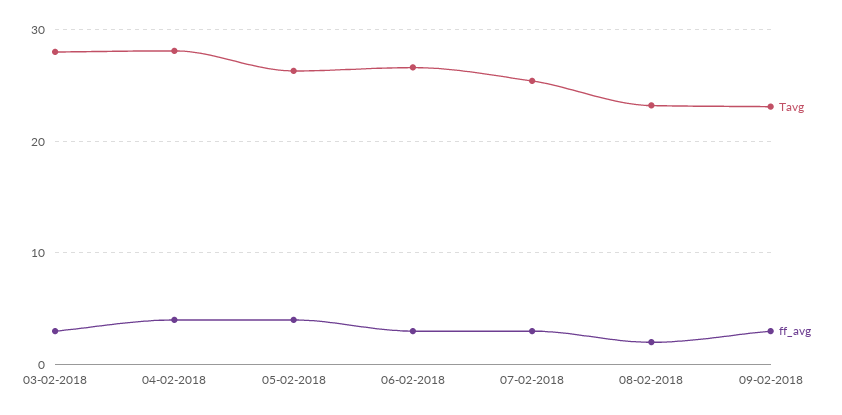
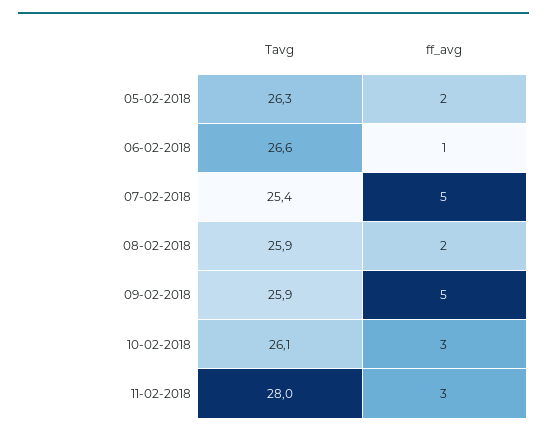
Tavg, 03-02-2018: 28 -> none
ff_avg, 03-02-2018: 3 -> none
Tavg, 04-02-2018: 28 -> none
ff_avg, 04-02-2018: 4 -> none
ff_avg, 05-02-2018: 4 -> 2
ff_avg, 06-02-2018: 3 -> 1
ff_avg, 07-02-2018: 3 -> 5
Tavg, 08-02-2018: 23 -> 25.9
Tavg, 09-02-2018: 23 -> 25.9
ff_avg, 09-02-2018: 3 -> 5
Tavg, 10-02-2018: none -> 26.1
ff_avg, 10-02-2018: none -> 3
Tavg, 11-02-2018: none -> 28
ff_avg, 11-02-2018: none -> 3

